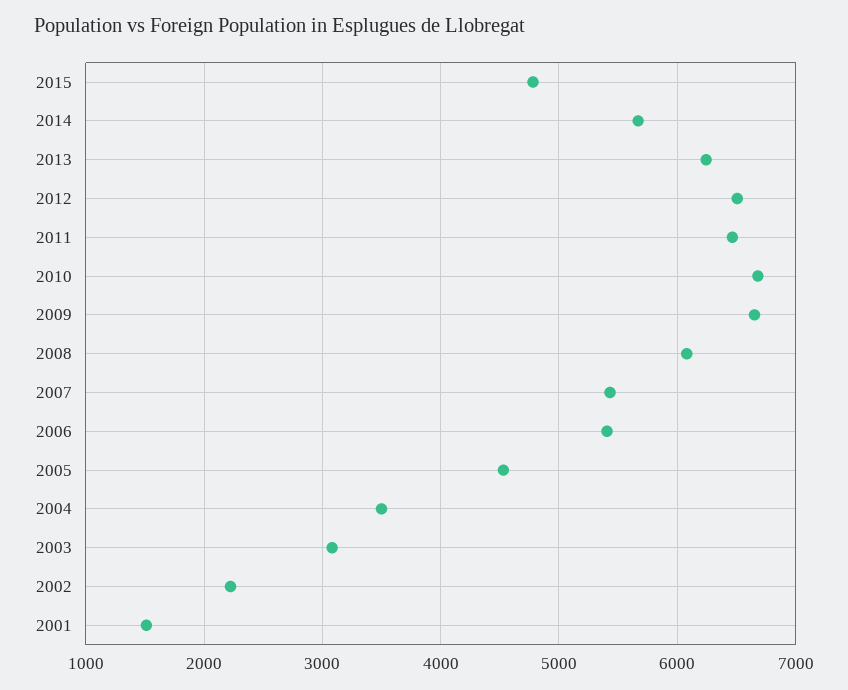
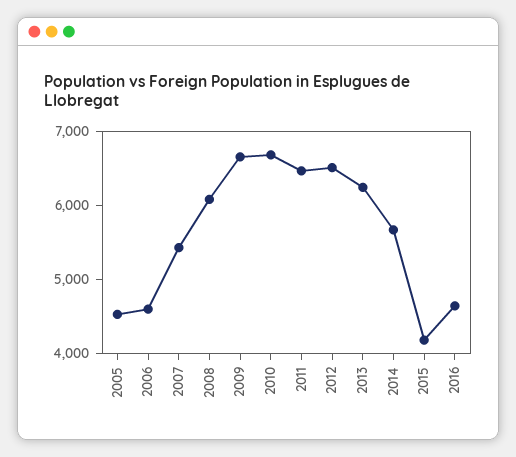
2015: 4800 -> 4200
2006: 5400 -> 4600
2004: 3500 -> none
2003: 3100 -> none
2002: 2200 -> none
2001: 1500 -> none
2016: none -> 4600

